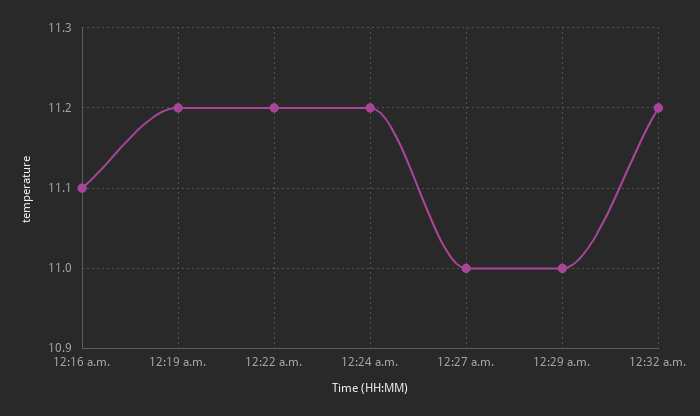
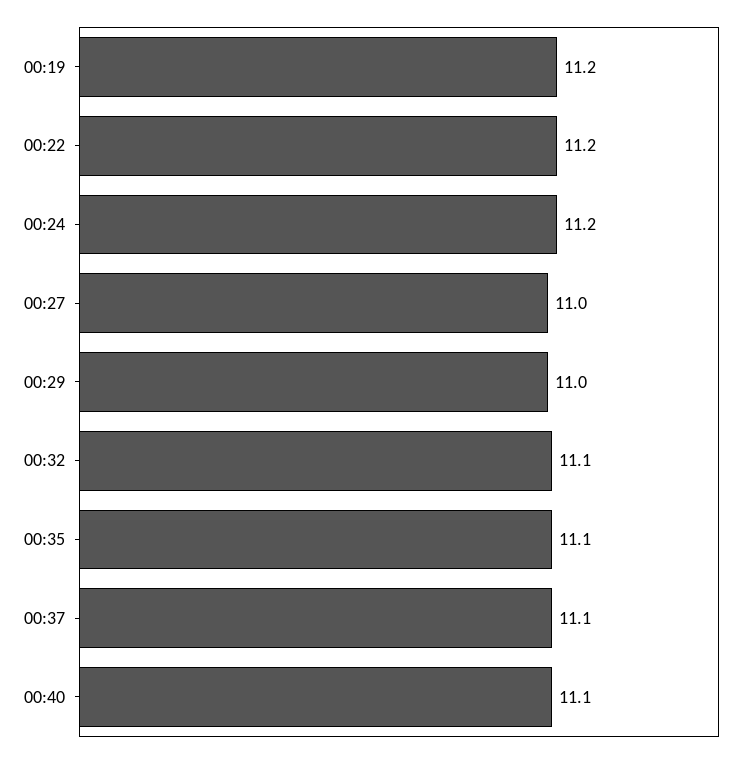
12:16 a.m.: 11.1 -> none
12:32 a.m.: 11.2 -> 11.1
00:35: none -> 11.1
00:37: none -> 11.1
00:40: none -> 11.1

